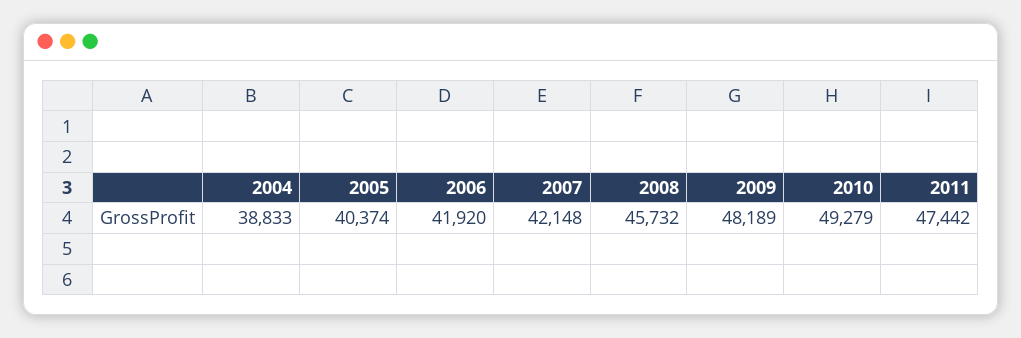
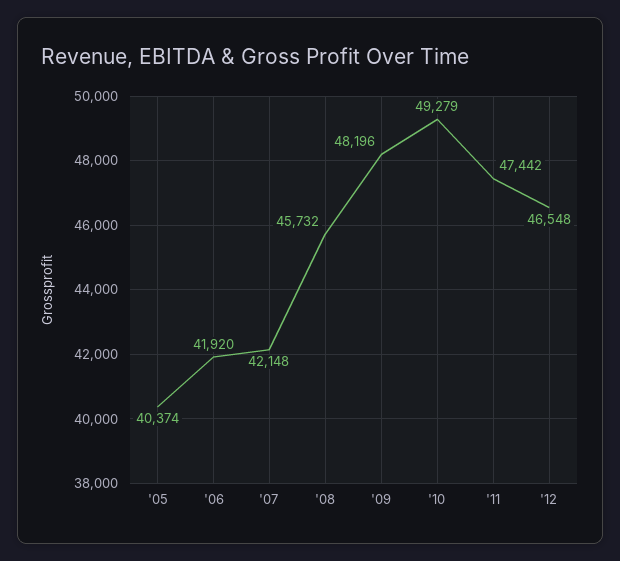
2004: 38833 -> none
2009: 48189 -> 48196
'12: none -> 46548

